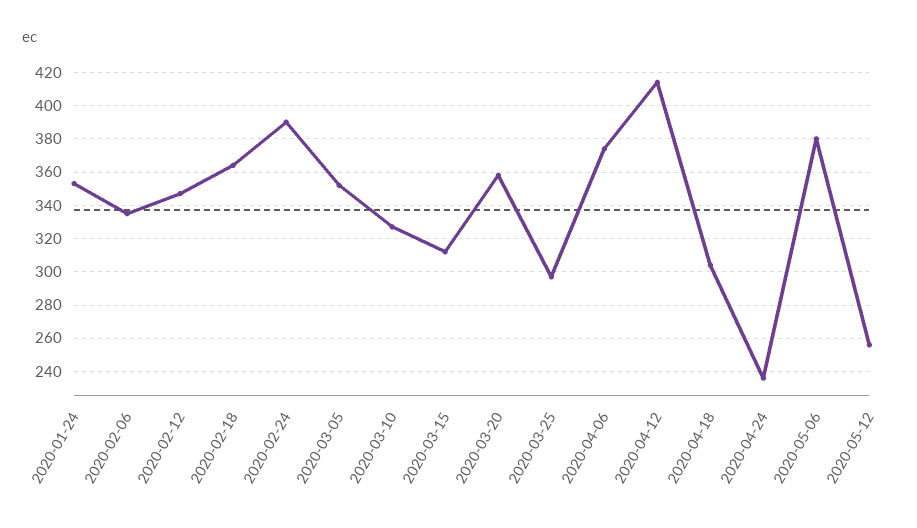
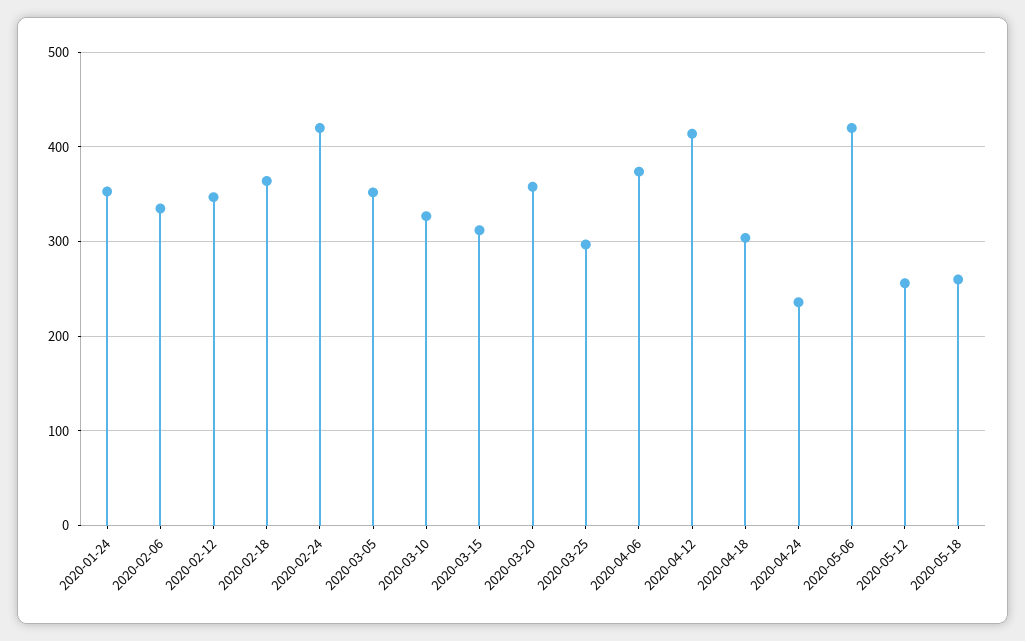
2020-02-24: 390 -> 420
2020-05-06: 380 -> 420
2020-05-18: none -> 260

